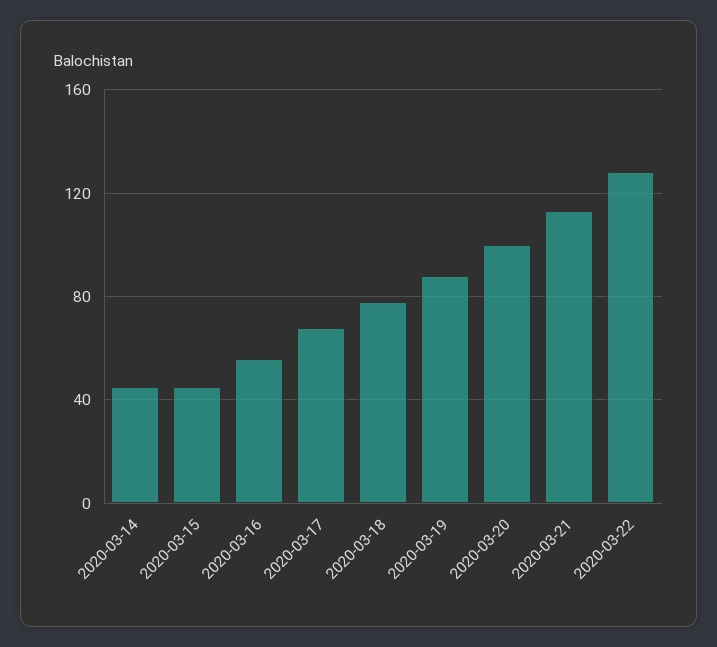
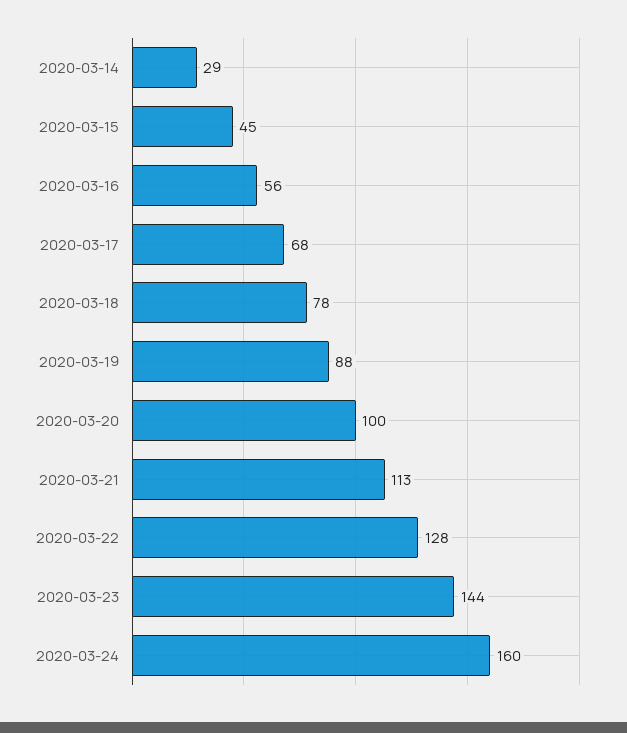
2020-03-14: 45 -> 29
2020-03-23: none -> 144
2020-03-24: none -> 160

